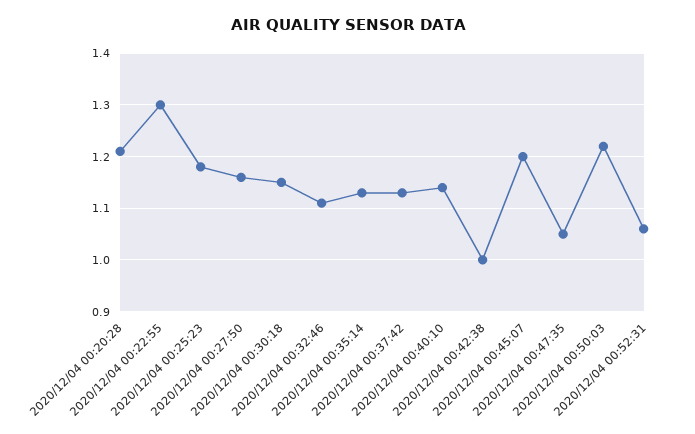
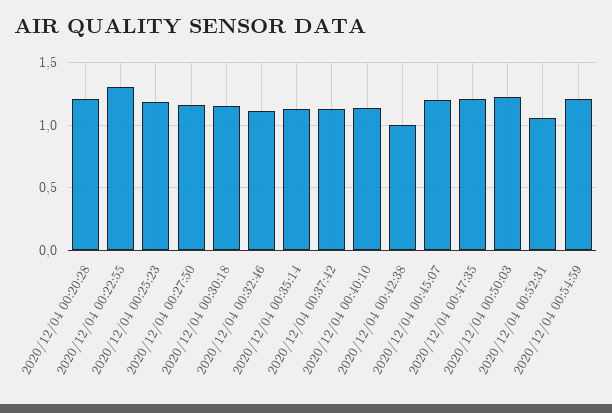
2020/12/04 00:47:35: 1.05 -> 1.2
2020/12/04 00:54:59: none -> 1.2

